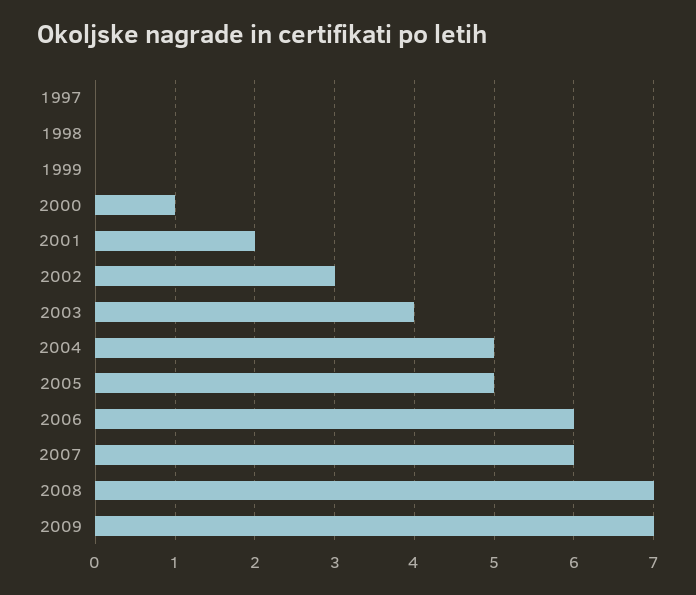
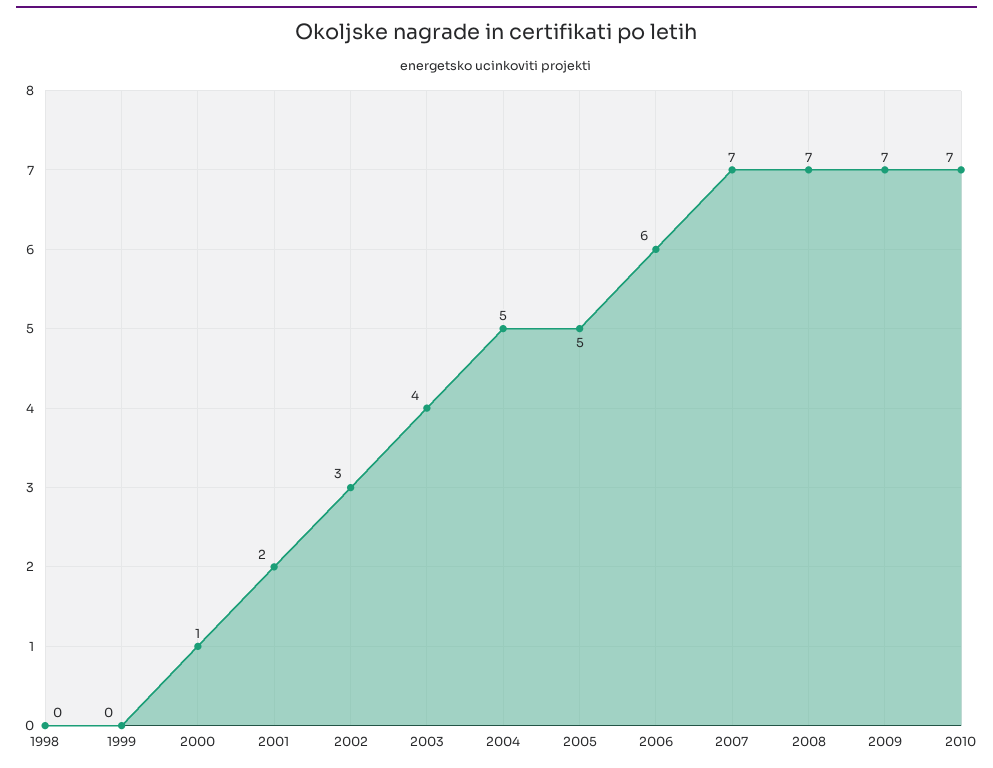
1997: 0 -> none
2007: 6 -> 7
2010: none -> 7

